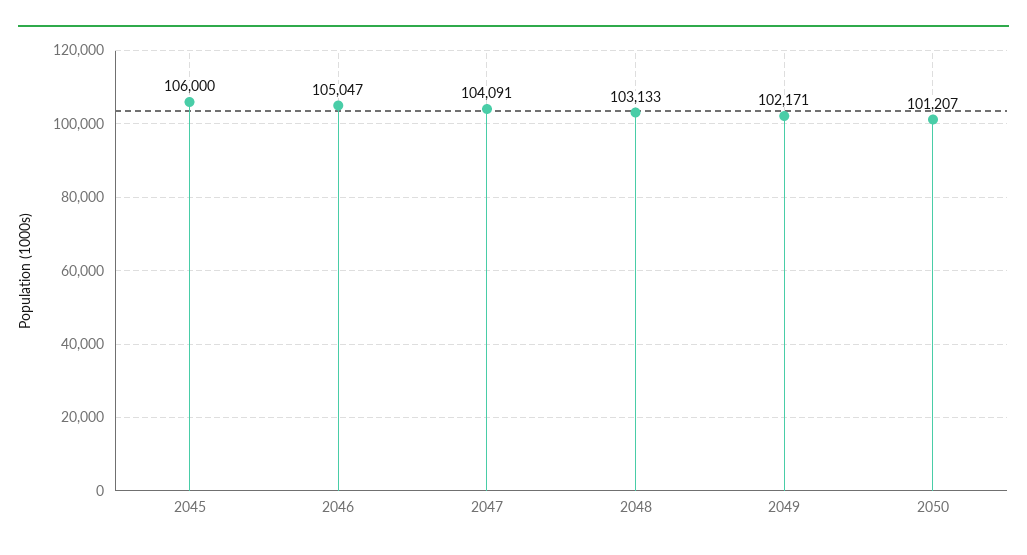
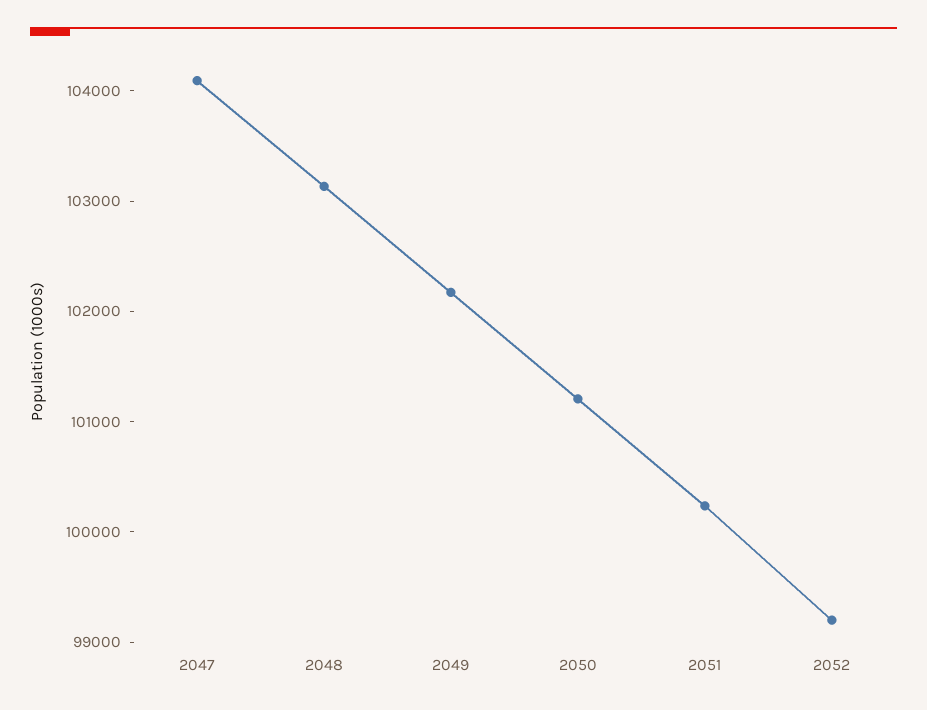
2045: 106000 -> none
2046: 105047 -> none
2051: none -> 100200
2052: none -> 99200

